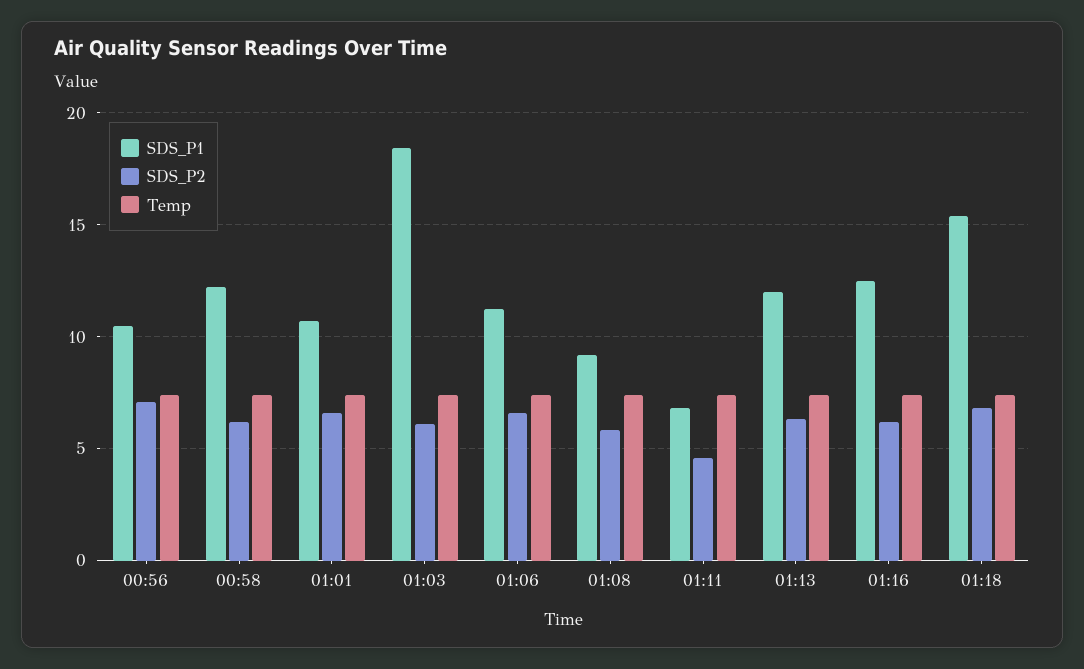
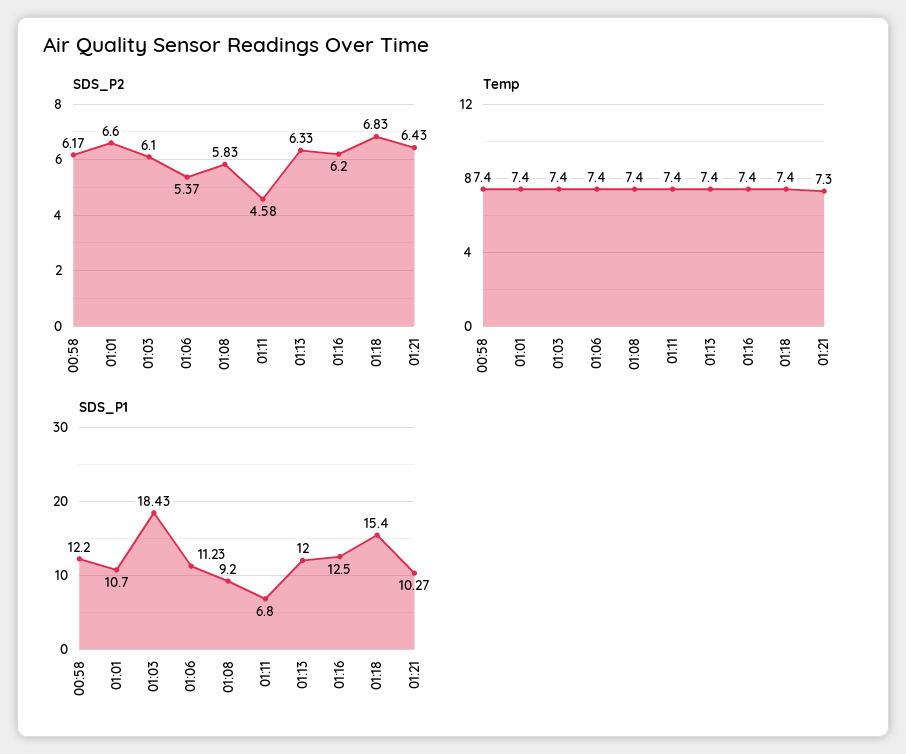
SDS_P1, 00:56: 10.5 -> none
SDS_P2, 00:56: 7 -> none
Temp, 00:56: 7.5 -> none
SDS_P2, 01:06: 6.5 -> 5.37
SDS_P2, 01:21: none -> 6.43
Temp, 01:21: none -> 7.3
SDS_P1, 01:21: none -> 10.27

